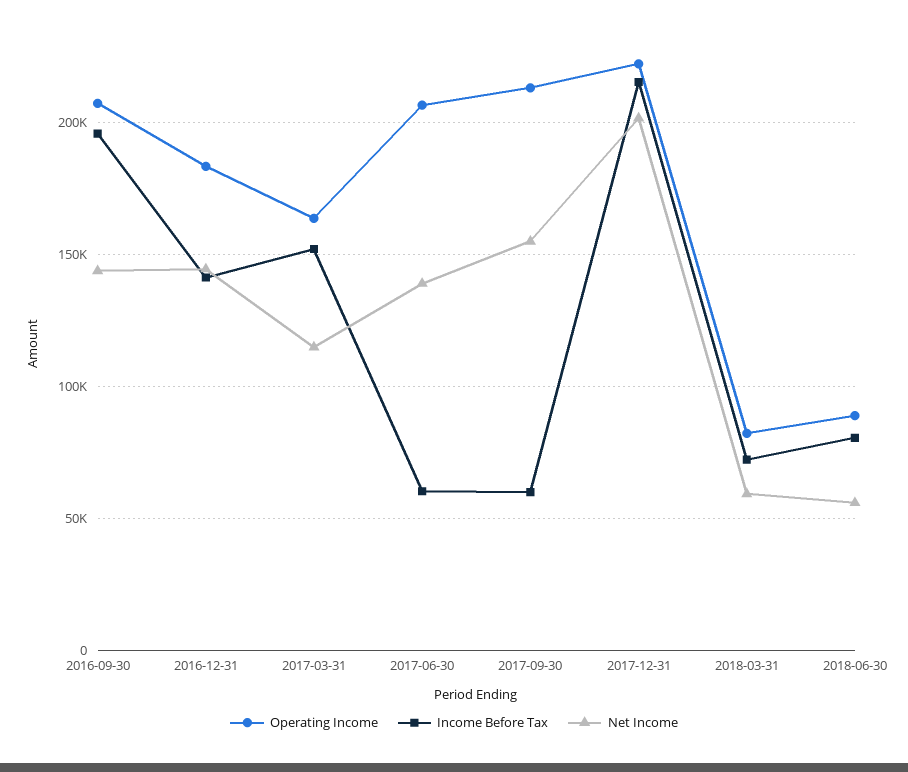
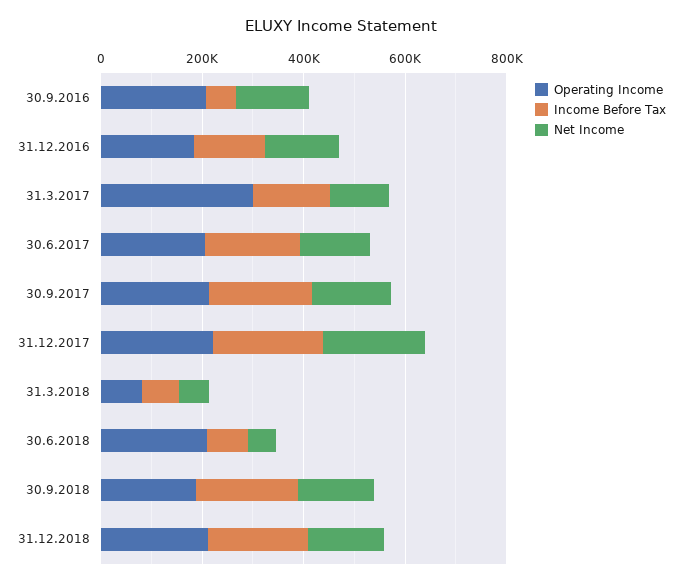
Income Before Tax, 2016-09-30: 195000 -> 50000
Operating Income, 2017-03-31: 165000 -> 300000
Income Before Tax, 2017-06-30: 60000 -> 200000
Income Before Tax, 2017-09-30: 60000 -> 200000
Operating Income, 2018-06-30: 90000 -> 200000
Operating Income, 30.9.2018: none -> 200000
Income Before Tax, 30.9.2018: none -> 200000
Net Income, 30.9.2018: none -> 150000
Operating Income, 31.12.2018: none -> 200000
Income Before Tax, 31.12.2018: none -> 200000
Net Income, 31.12.2018: none -> 150000

